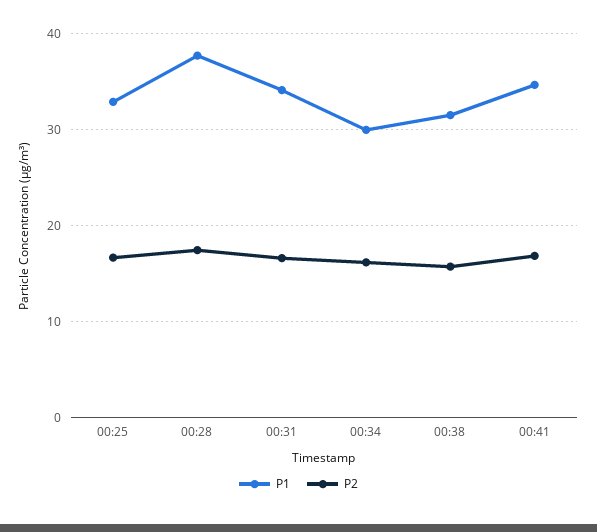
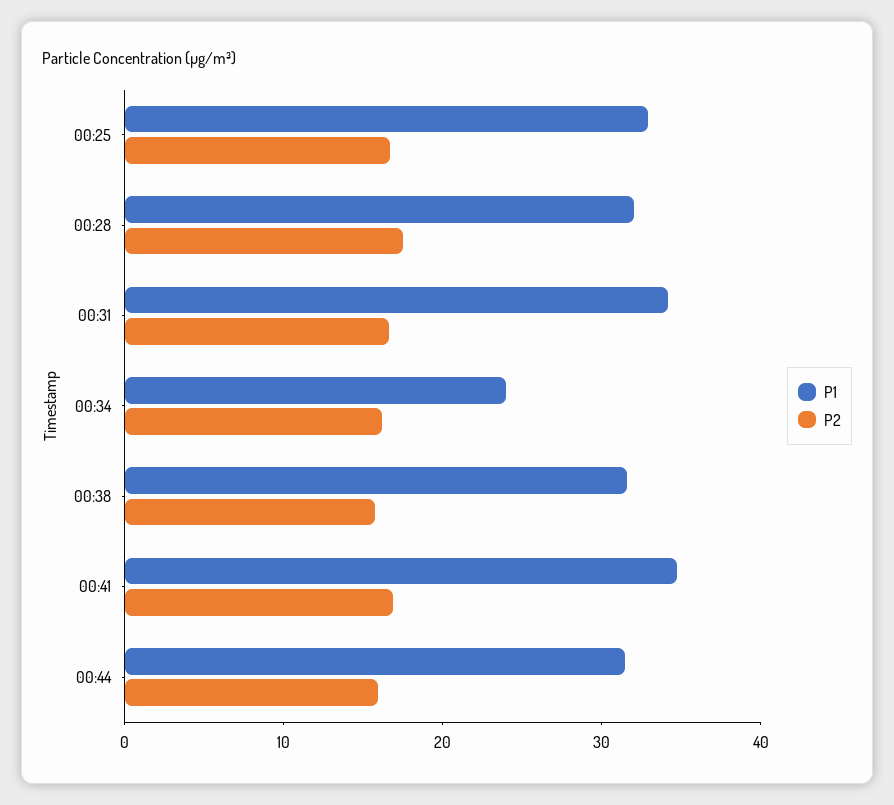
P1, 00:28: 38 -> 32
P1, 00:34: 30 -> 24
P1, 00:44: none -> 32
P2, 00:44: none -> 16

